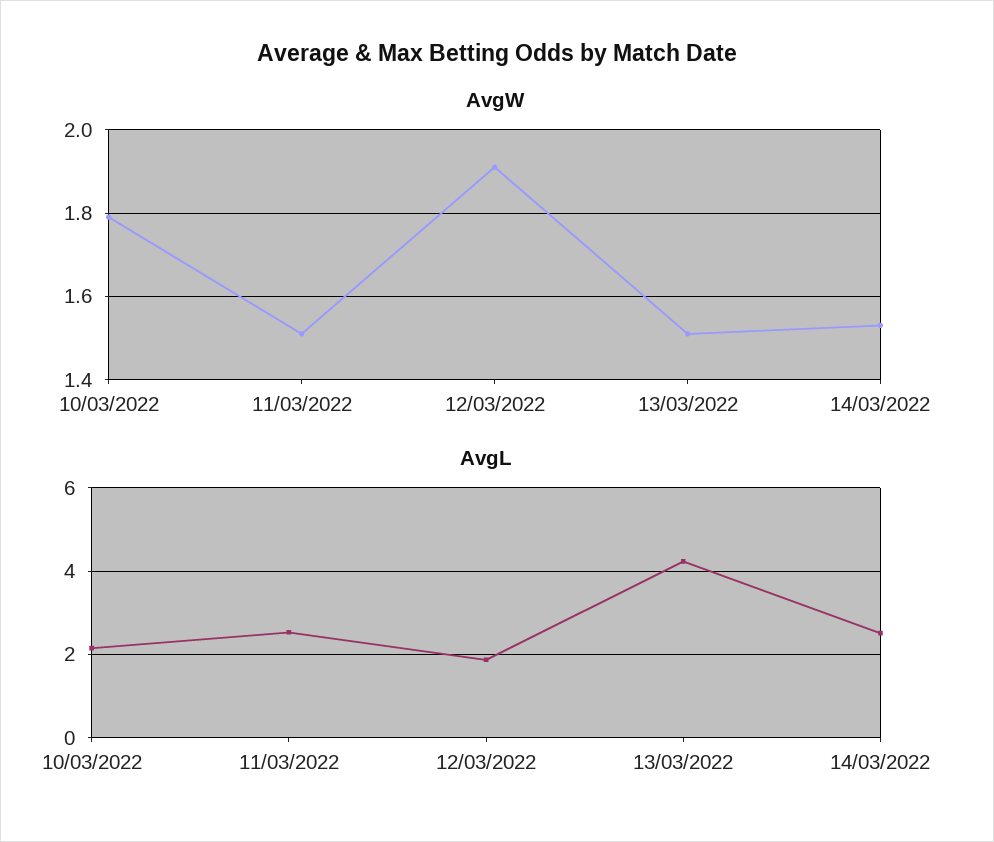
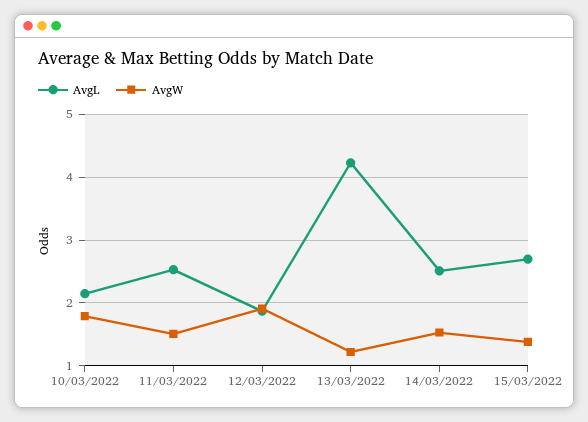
AvgW, 13/03/2022: 1.5 -> 1.2
AvgL, 15/03/2022: none -> 2.7
AvgW, 15/03/2022: none -> 1.4

